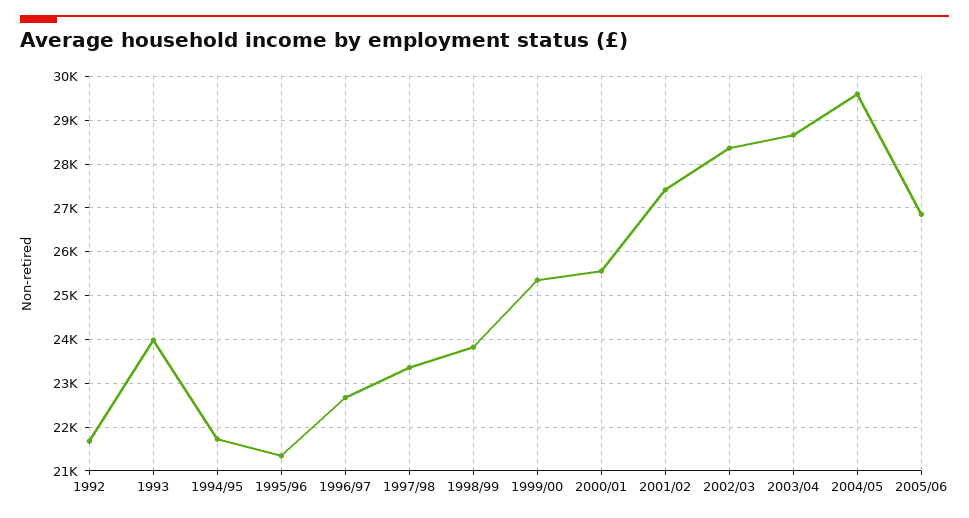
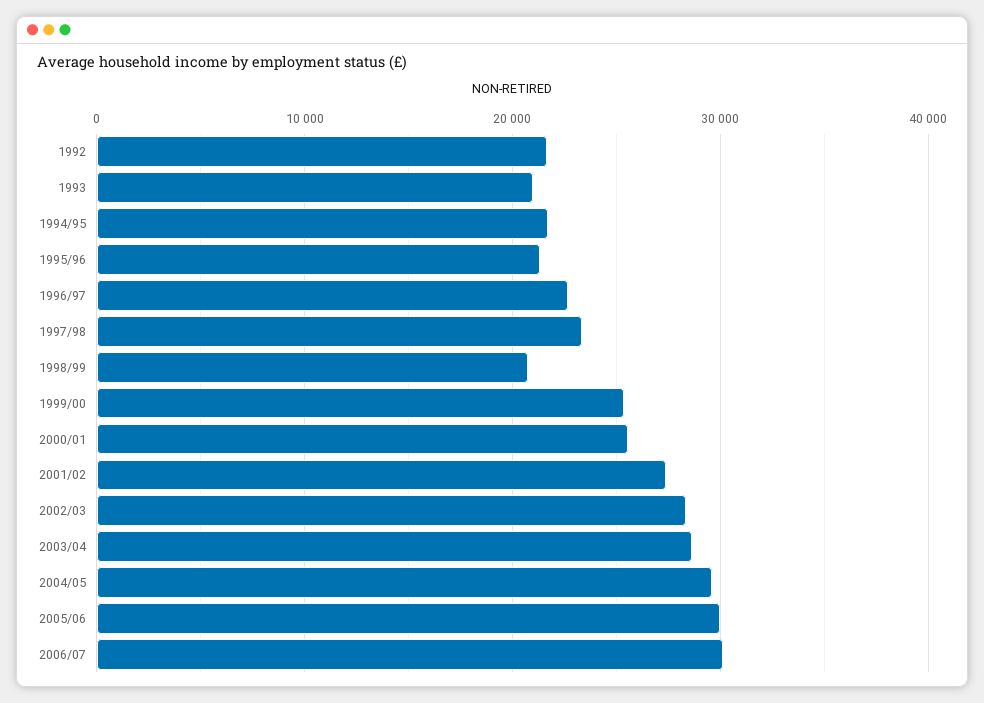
1993: 24000 -> 21000
1998/99: 23800 -> 21000
2005/06: 26800 -> 30000
2006/07: none -> 30000

